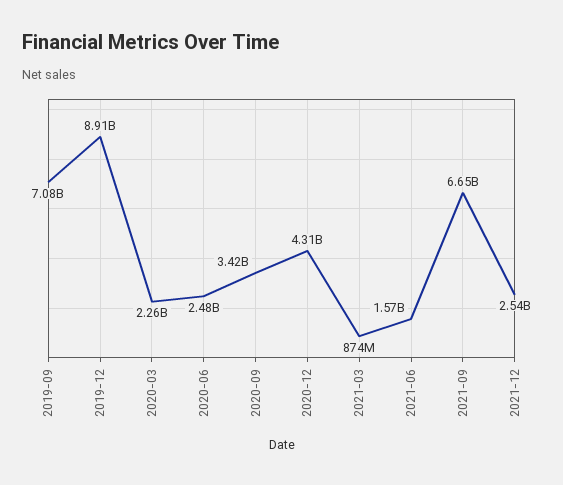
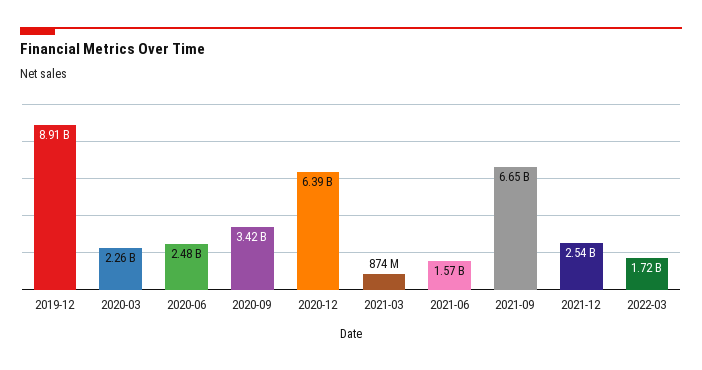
2019-09: 7080000000 -> none
2020-12: 4310000000 -> 6390000000
2022-03: none -> 1720000000

